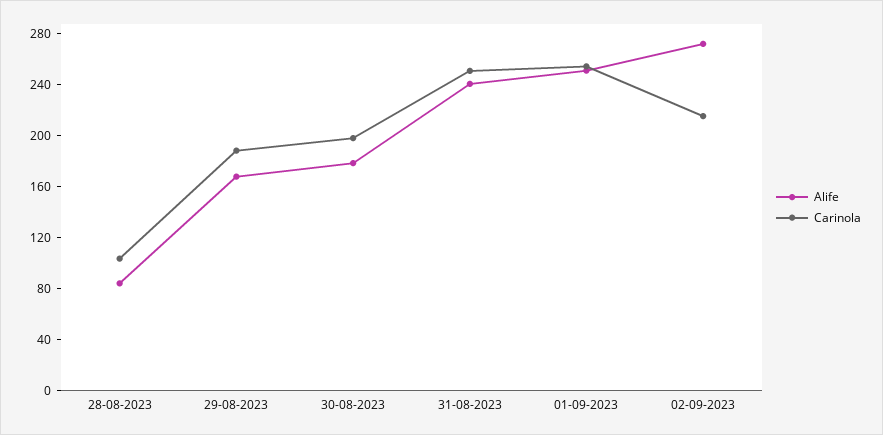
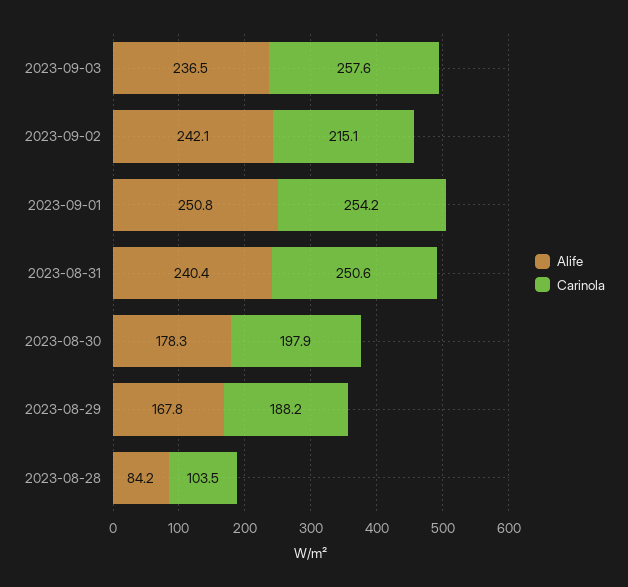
Alife, 02-09-2023: 270 -> 242.1
Alife, 2023-09-03: none -> 236.5
Carinola, 2023-09-03: none -> 257.6

